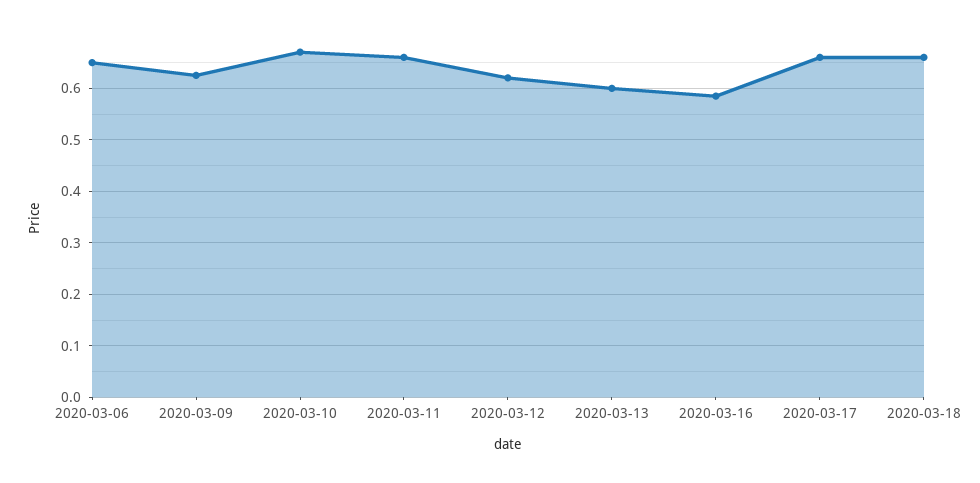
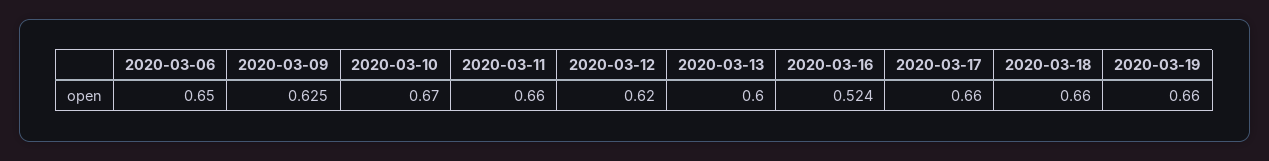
2020-03-16: 0.58 -> 0.524
2020-03-19: none -> 0.66

